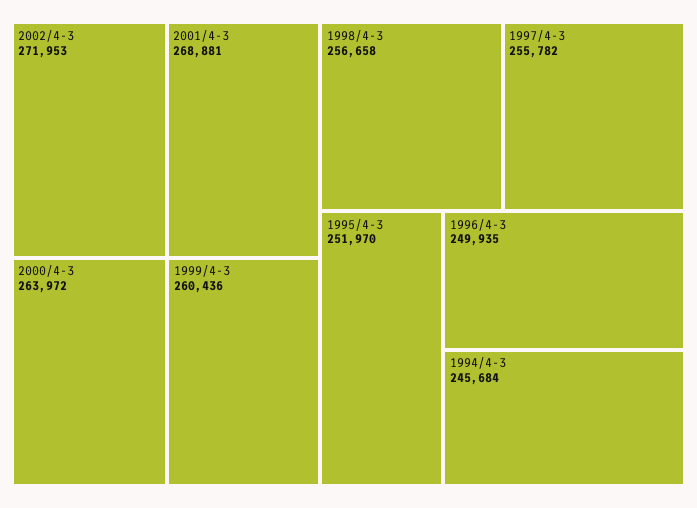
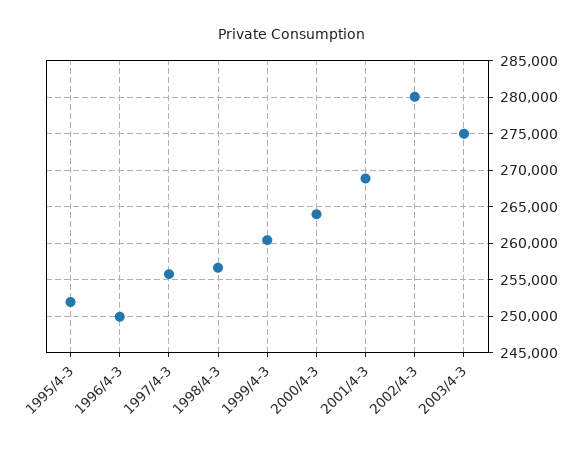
2002/4-3: 271953 -> 280000
1994/4-3: 245684 -> none
2003/4-3: none -> 275000

